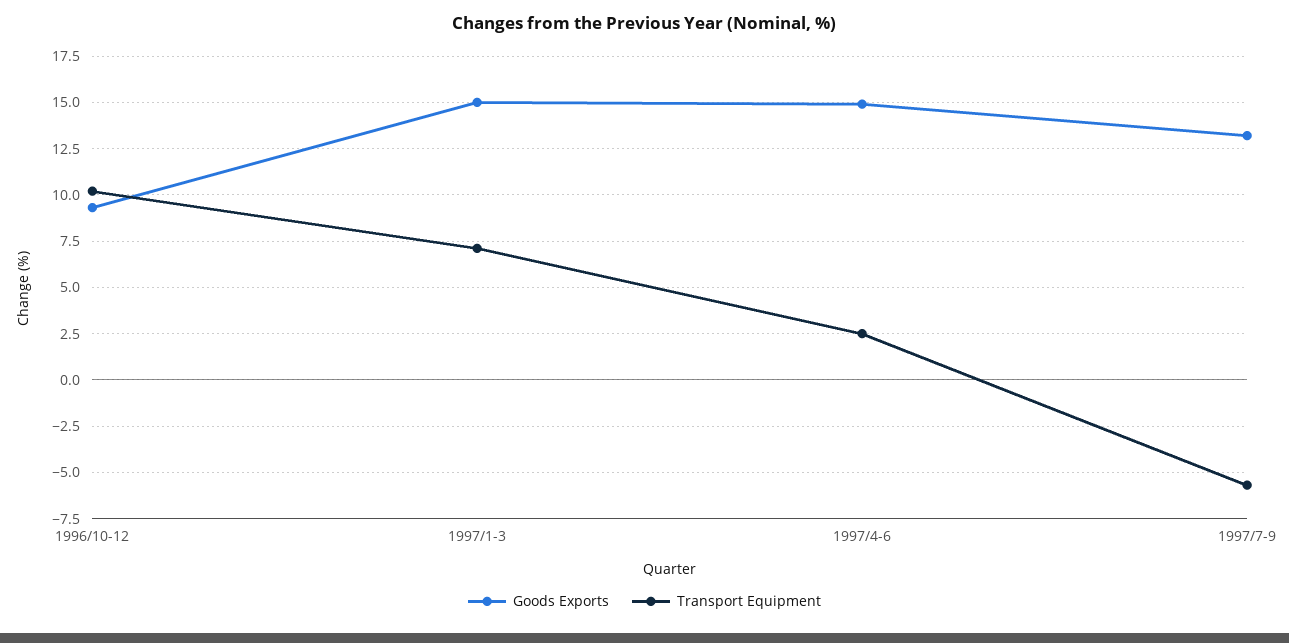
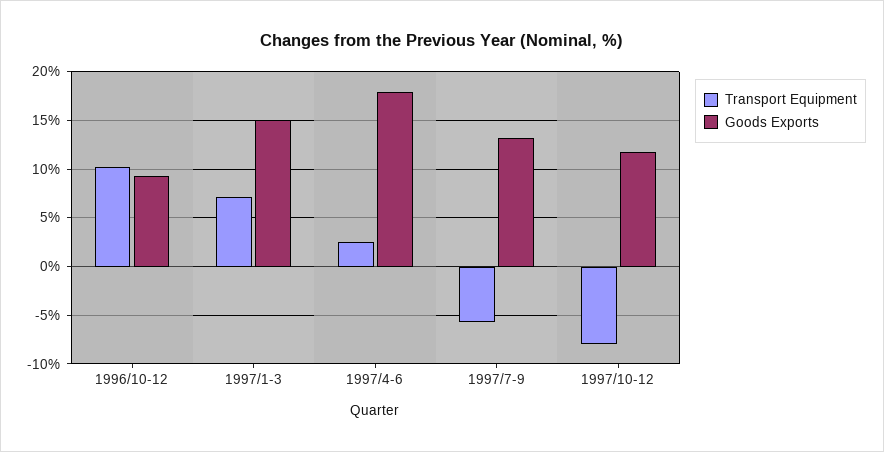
Goods Exports, 1997/4-6: 15 -> 18
Transport Equipment, 1997/10-12: none -> -8
Goods Exports, 1997/10-12: none -> 12

